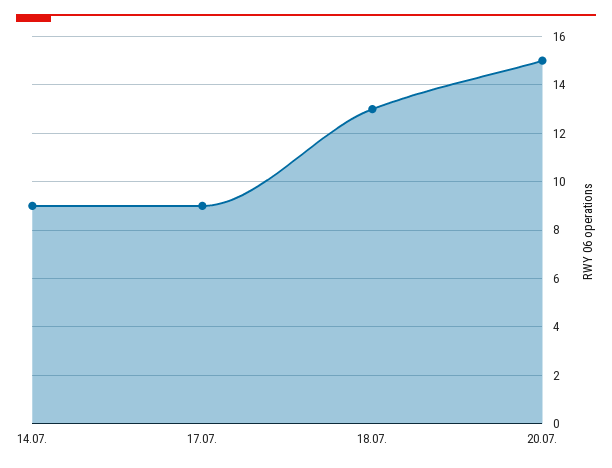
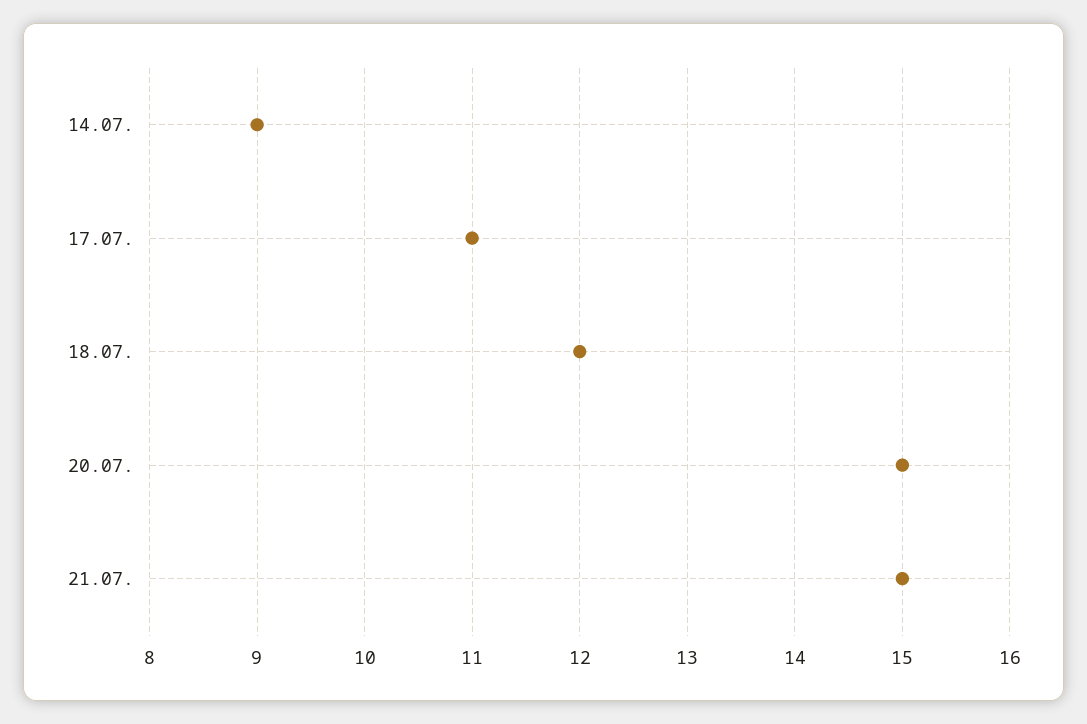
17.07.: 9 -> 11
18.07.: 13 -> 12
21.07.: none -> 15

